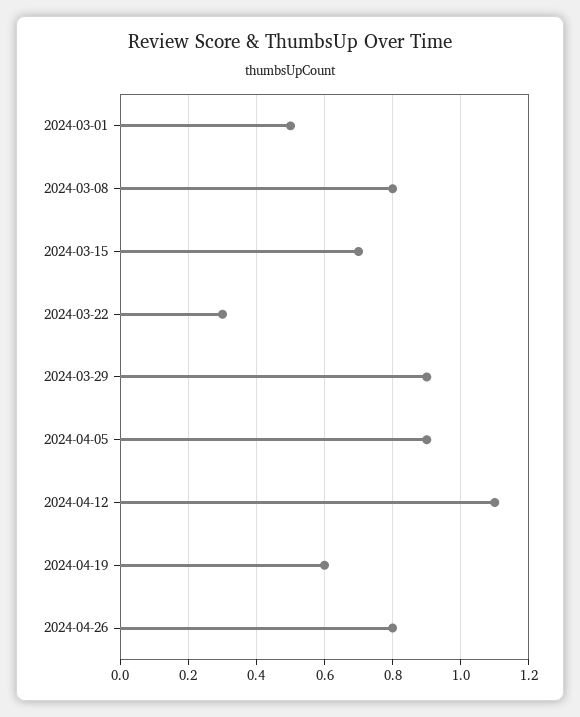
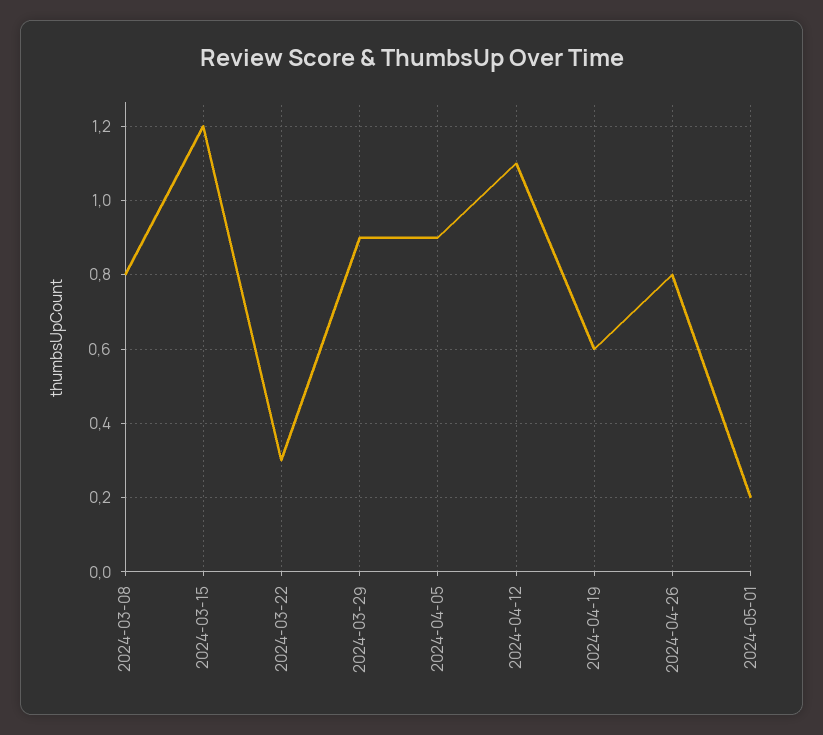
2024-03-01: 0.5 -> none
2024-03-15: 0.7 -> 1.2
2024-05-01: none -> 0.2

